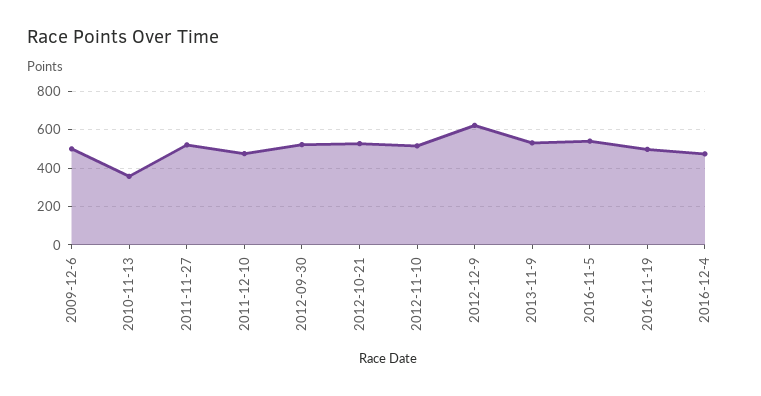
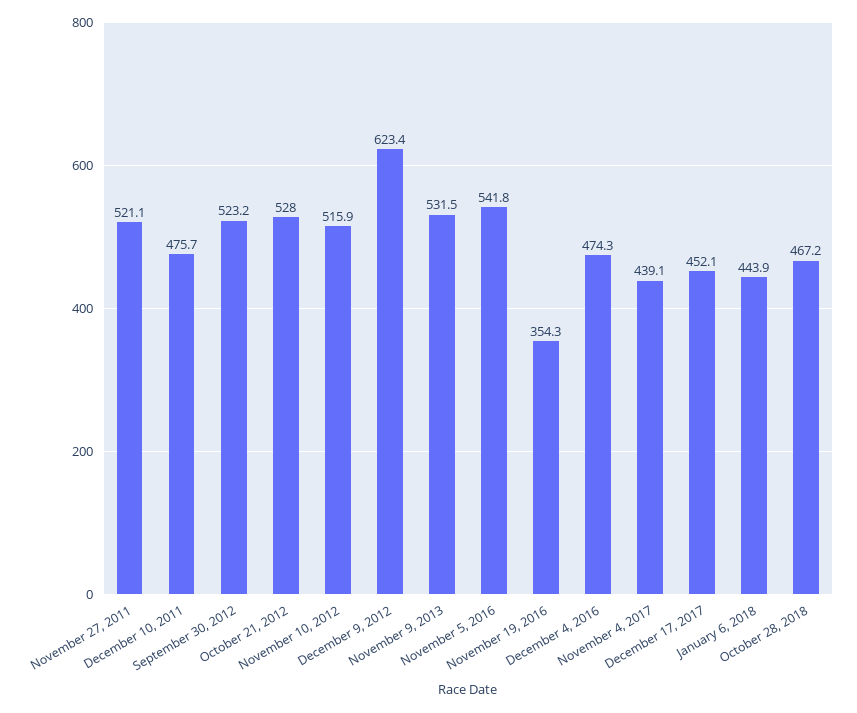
2009-12-6: 500 -> none
2010-11-13: 350 -> none
2016-11-19: 500 -> 354.3
November 4, 2017: none -> 439.1
December 17, 2017: none -> 452.1
January 6, 2018: none -> 443.9
October 28, 2018: none -> 467.2

